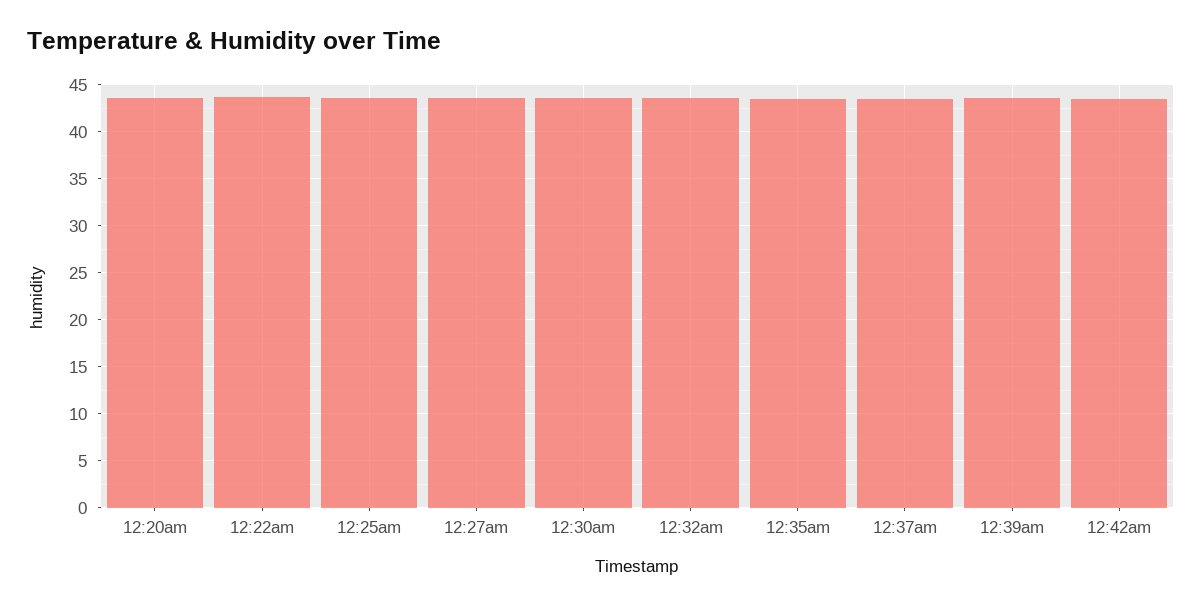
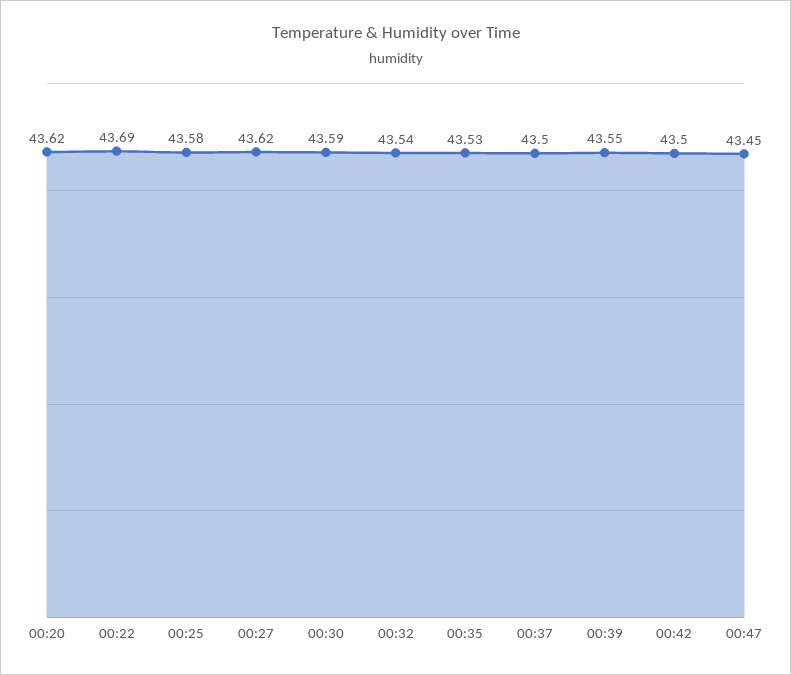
00:47: none -> 43.45

